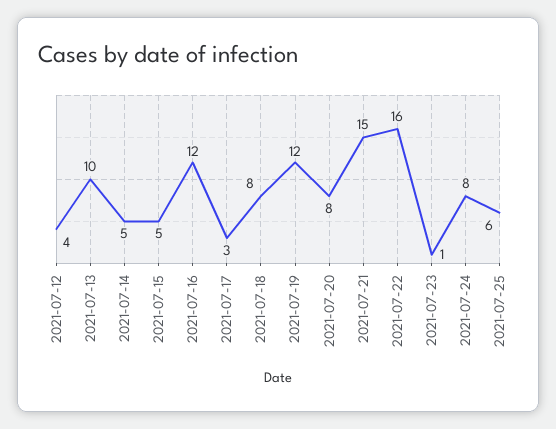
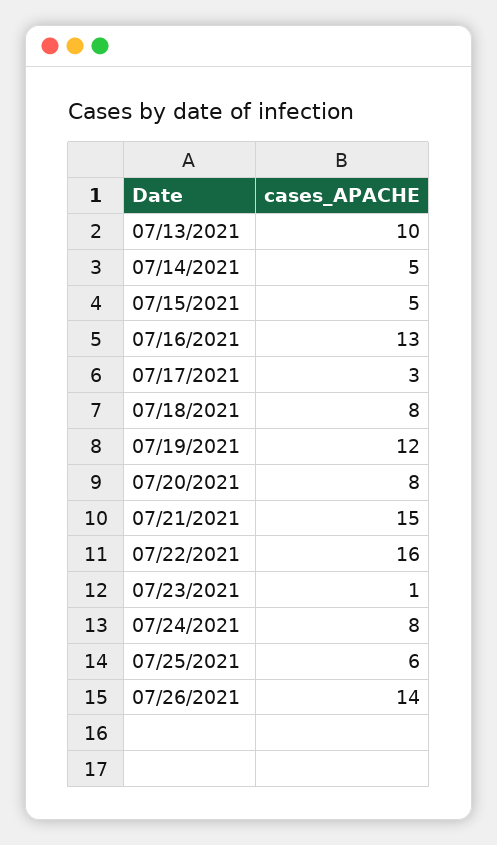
2021-07-12: 4 -> none
2021-07-16: 12 -> 13
07/26/2021: none -> 14

